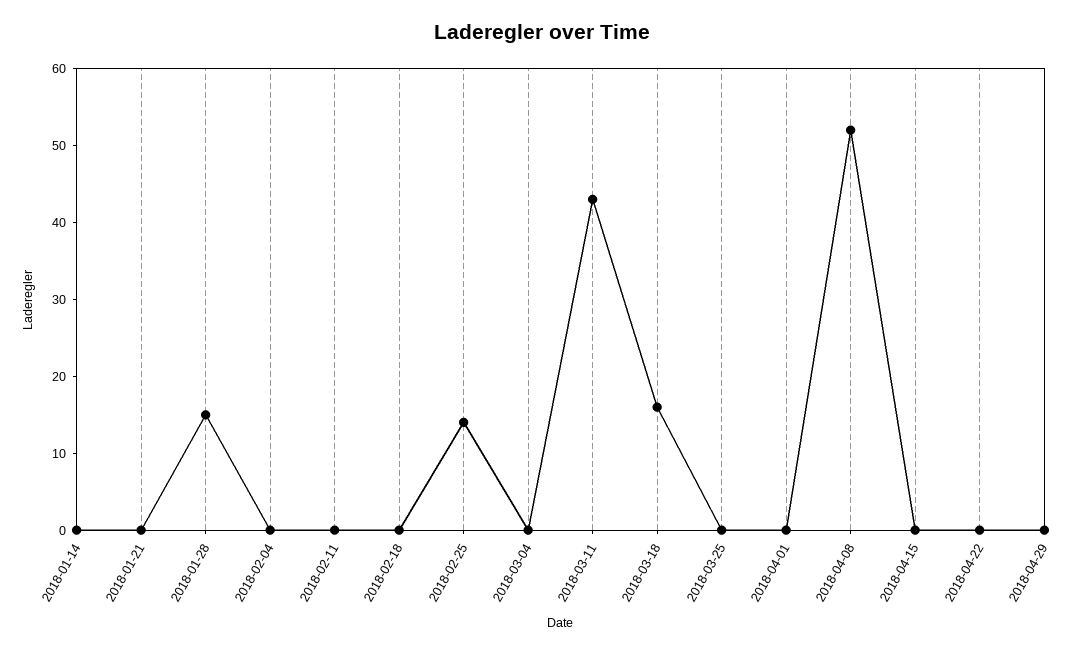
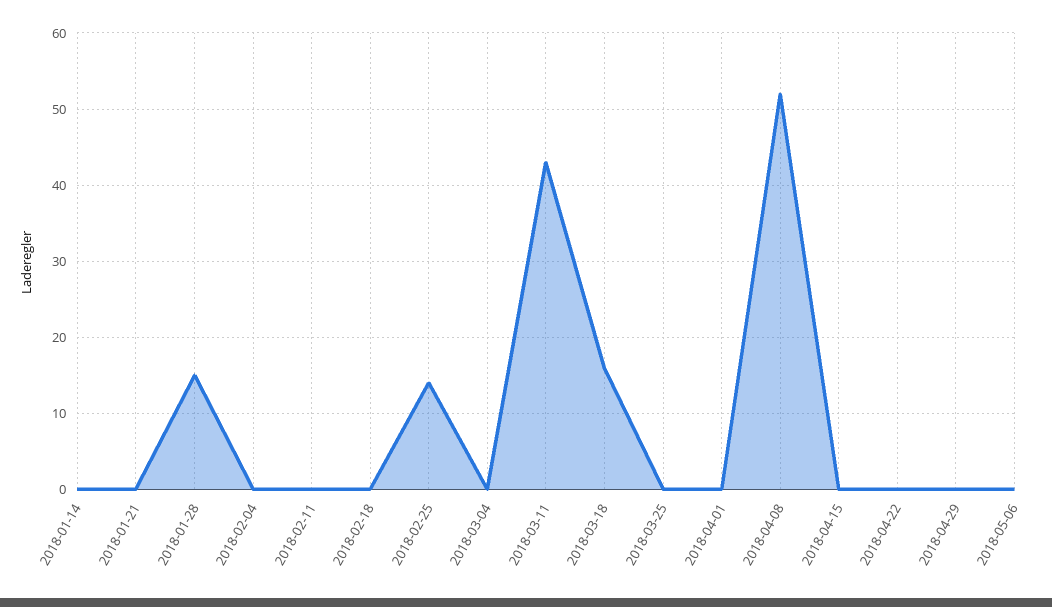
2018-05-06: none -> 0

